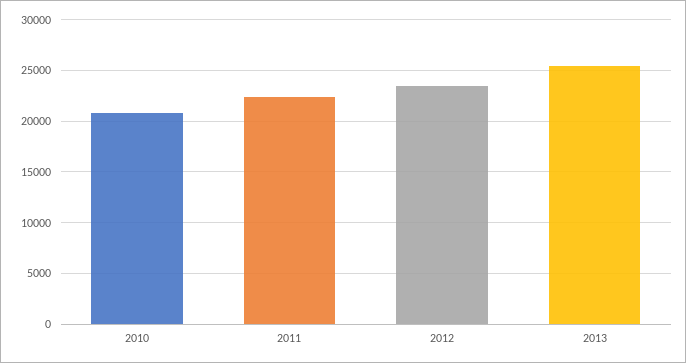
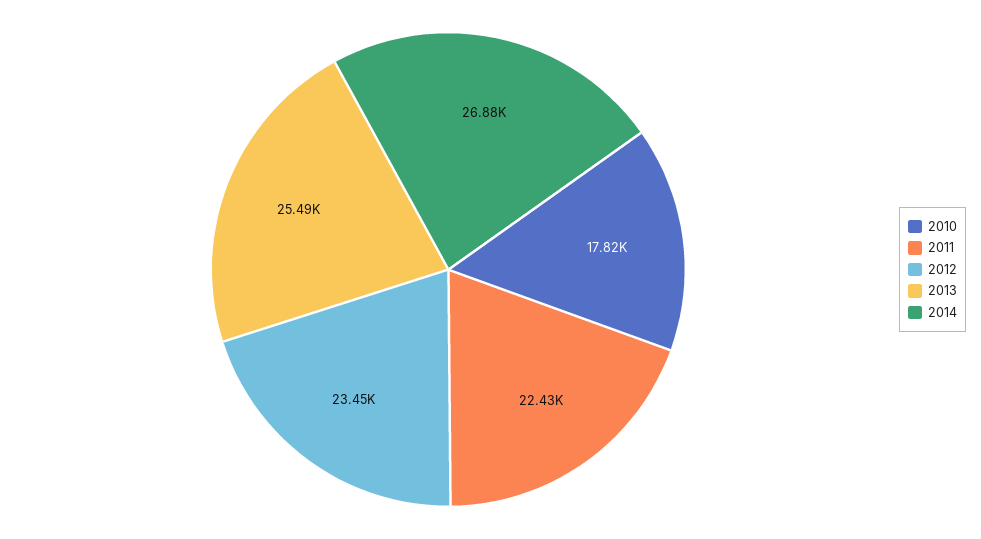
2010: 21000 -> 17820
2014: none -> 26880

